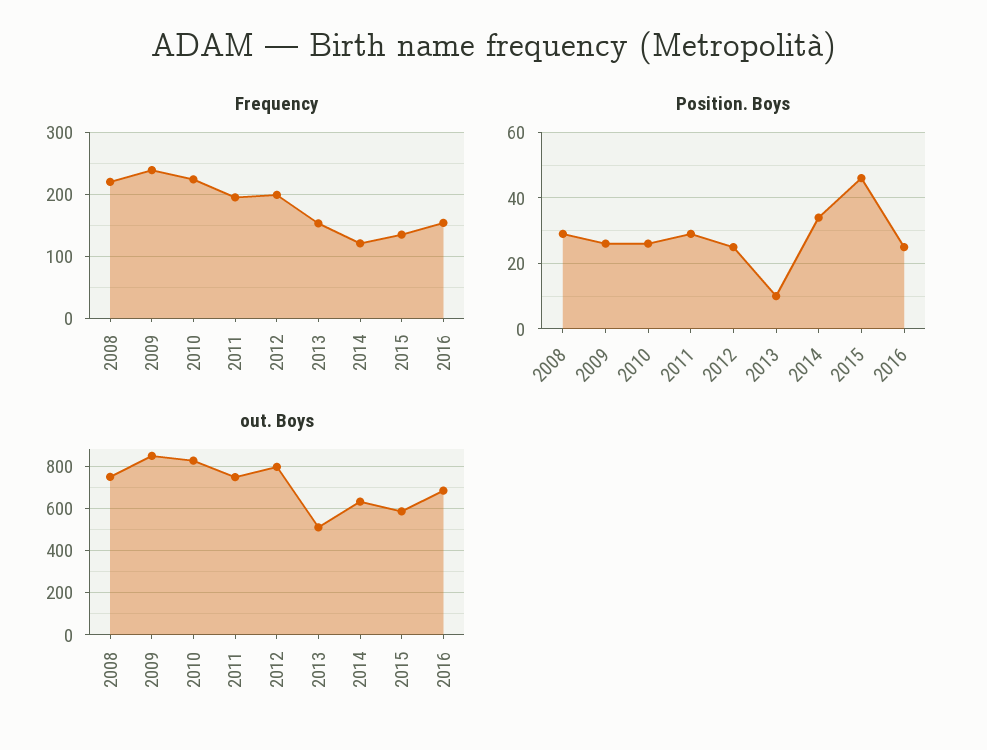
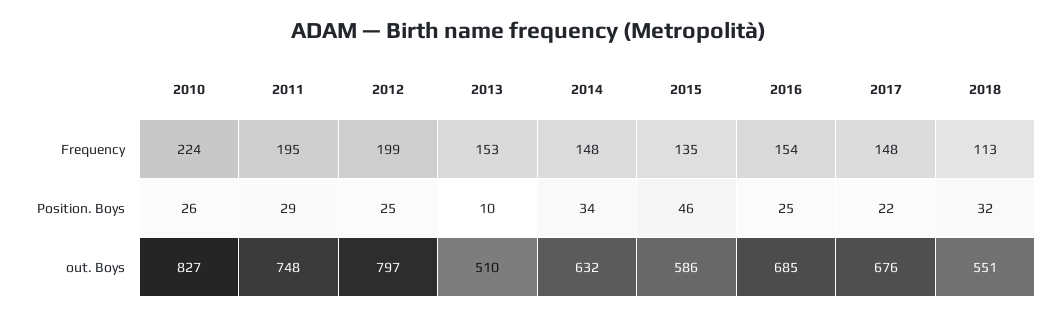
Frequency, 2008: 220 -> none
Frequency, 2009: 240 -> none
Frequency, 2014: 120 -> 148
Position. Boys, 2008: 30 -> none
Position. Boys, 2009: 25 -> none
out. Boys, 2008: 750 -> none
out. Boys, 2009: 850 -> none
Frequency, 2017: none -> 148
Frequency, 2018: none -> 113
Position. Boys, 2017: none -> 22
Position. Boys, 2018: none -> 32
out. Boys, 2017: none -> 676
out. Boys, 2018: none -> 551

